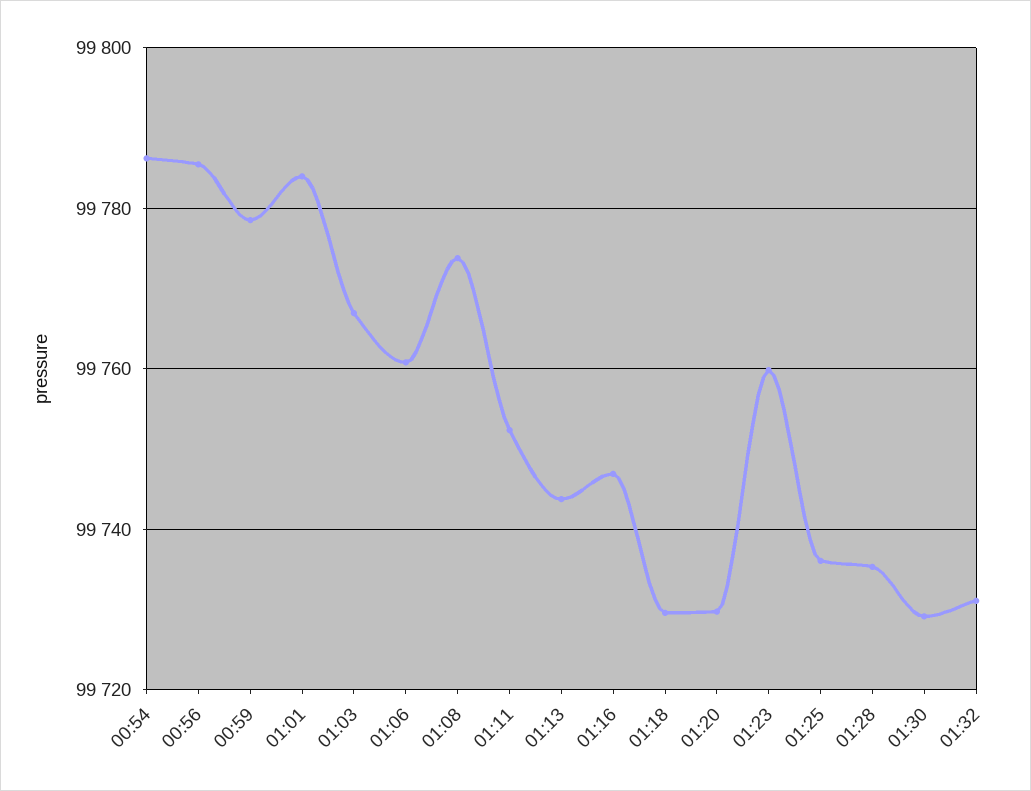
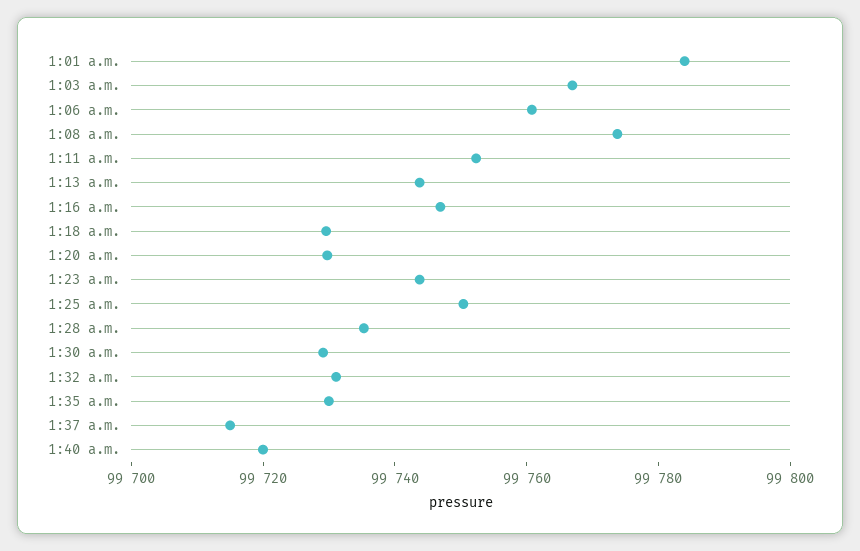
00:54: 99786 -> none
00:56: 99786 -> none
00:59: 99778 -> none
01:23: 99760 -> 99745
01:25: 99736 -> 99750
1:35 a.m.: none -> 99730
1:37 a.m.: none -> 99715
1:40 a.m.: none -> 99720

